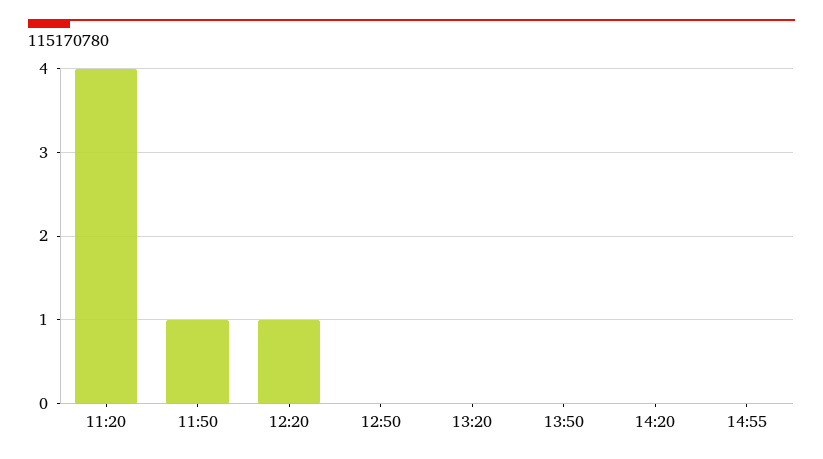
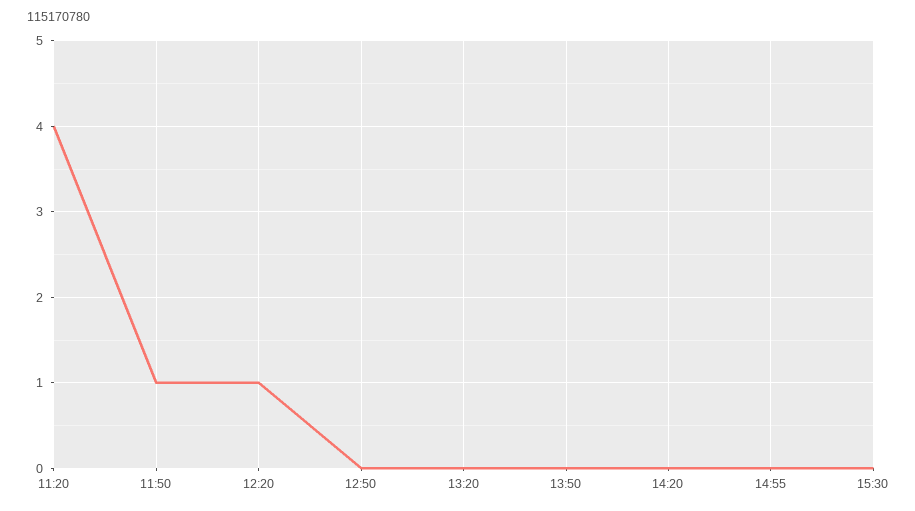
15:30: none -> 0

